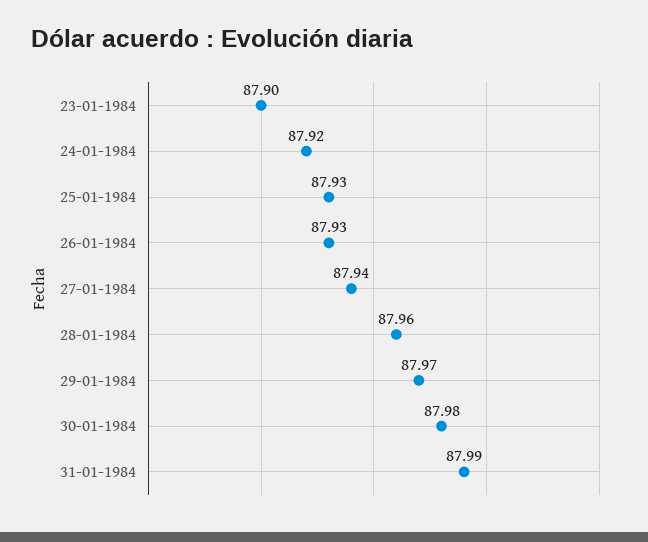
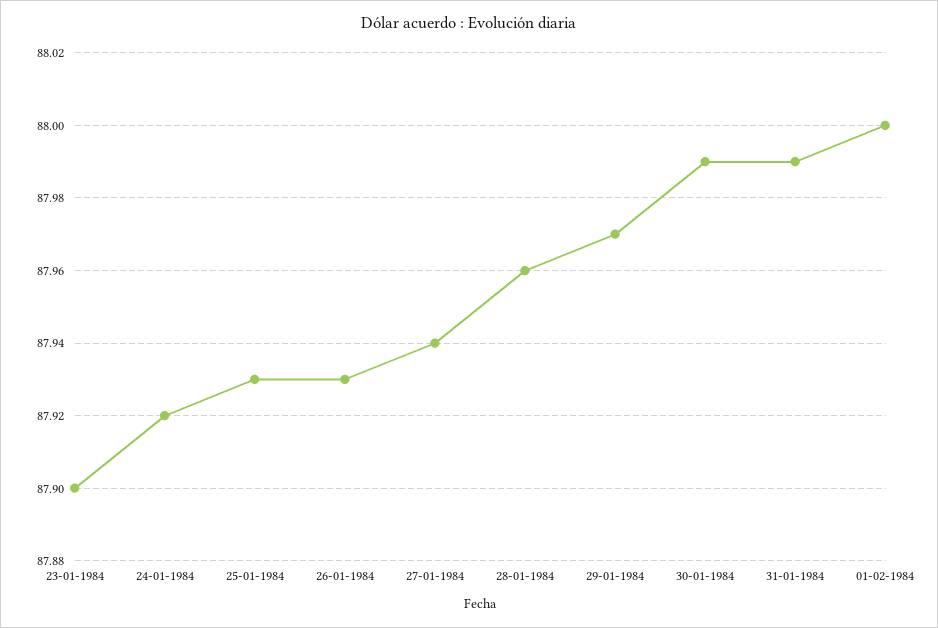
30-01-1984: 87.98 -> 87.99
01-02-1984: none -> 88

